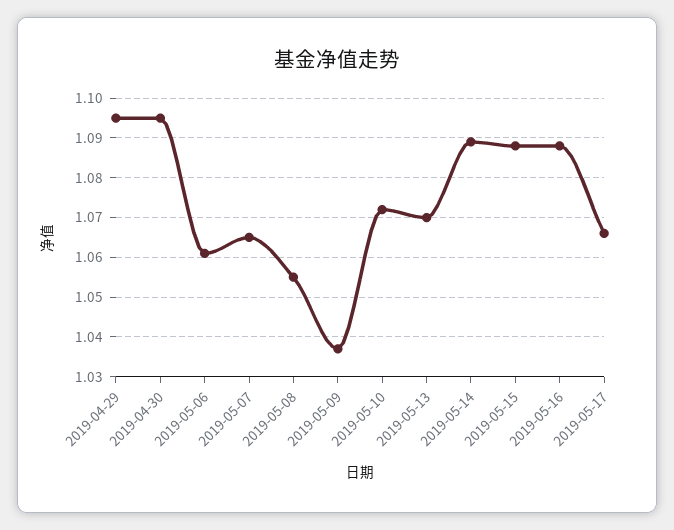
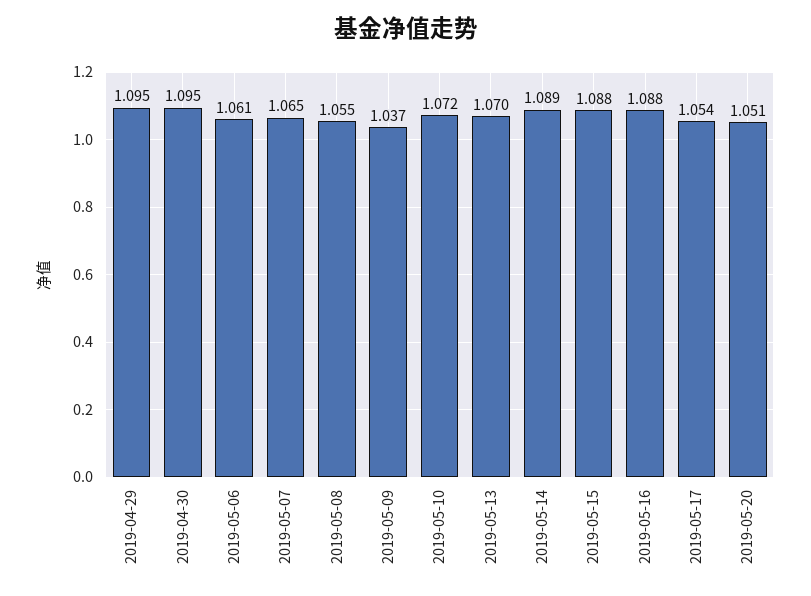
2019-05-17: 1.065 -> 1.054
2019-05-20: none -> 1.051

